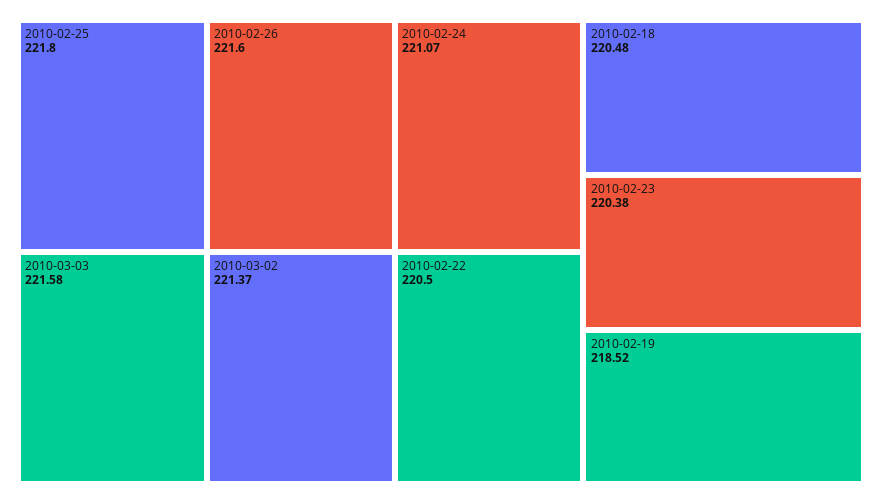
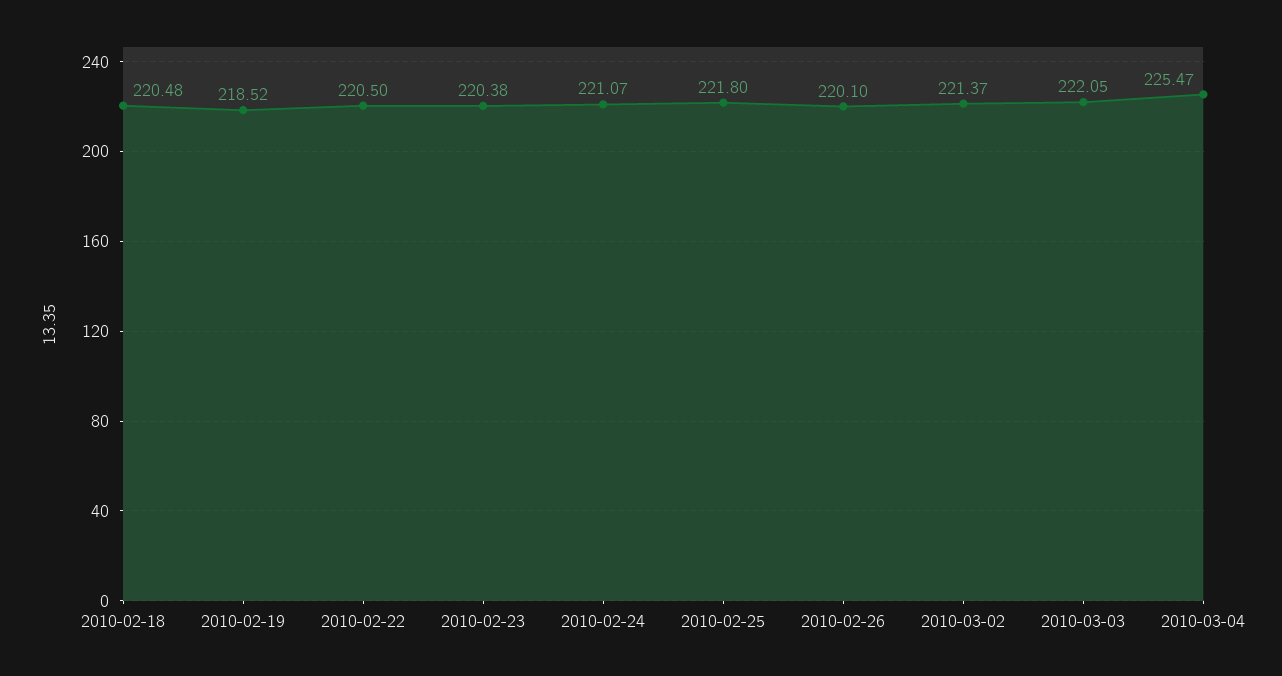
2010-02-26: 221.6 -> 220.1
2010-03-03: 221.58 -> 222.05
2010-03-04: none -> 225.47

